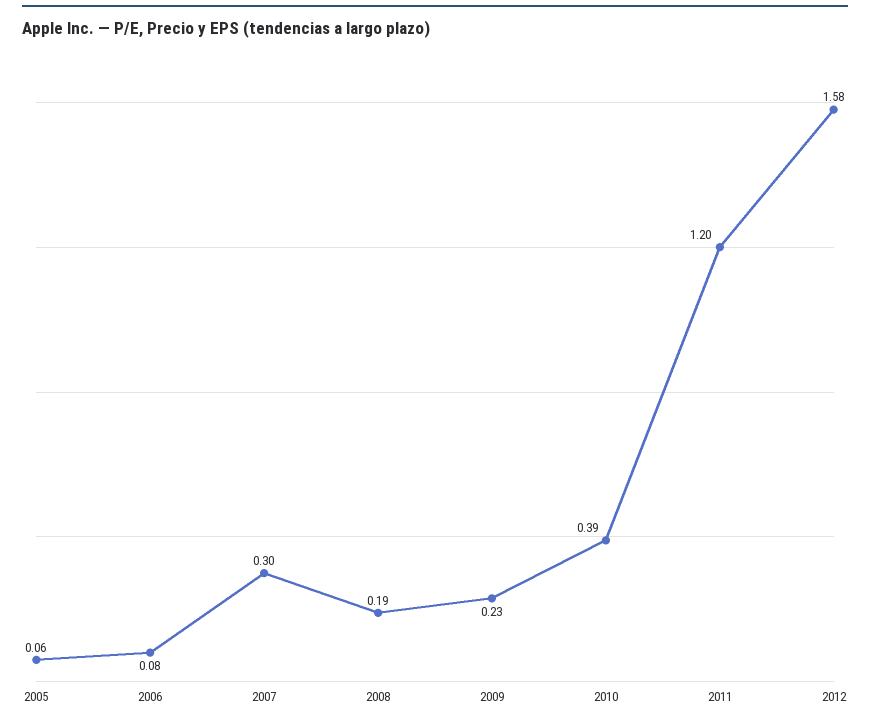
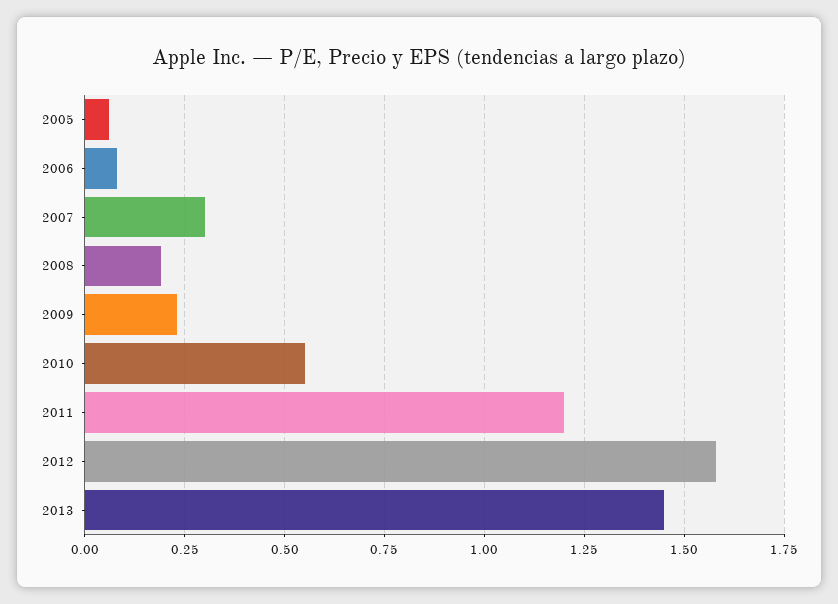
2010: 0.39 -> 0.55
2013: none -> 1.45

